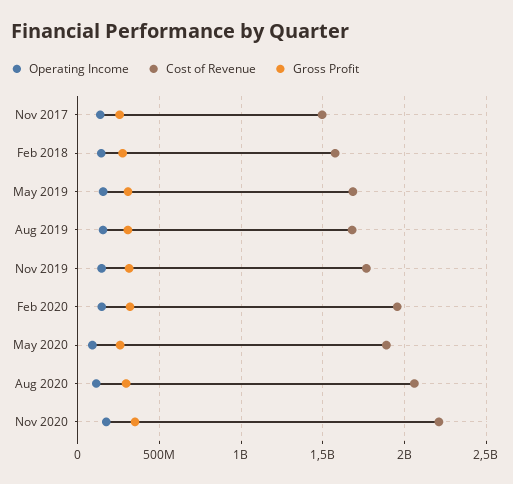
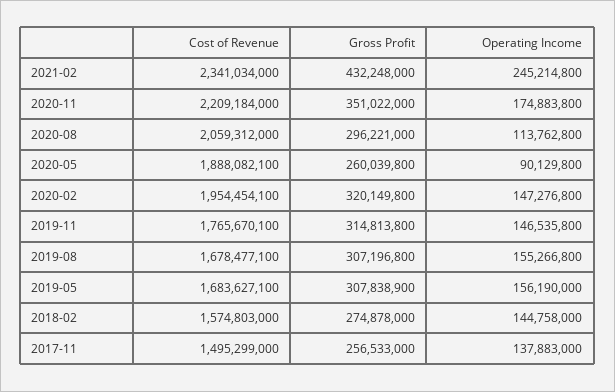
Cost of Revenue, 2021-02: none -> 2341034000
Gross Profit, 2021-02: none -> 432248000
Operating Income, 2021-02: none -> 245214800

